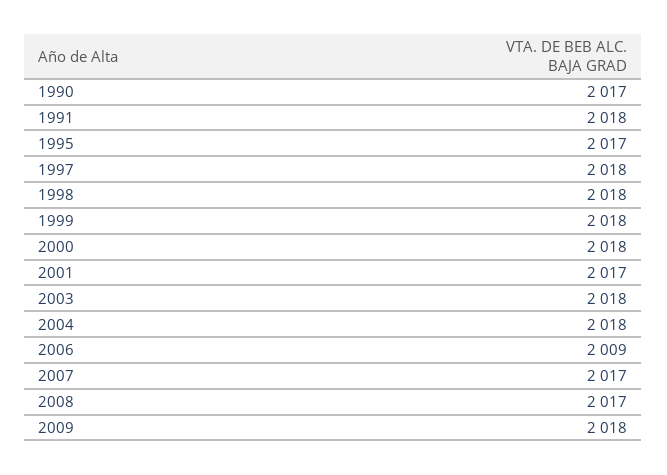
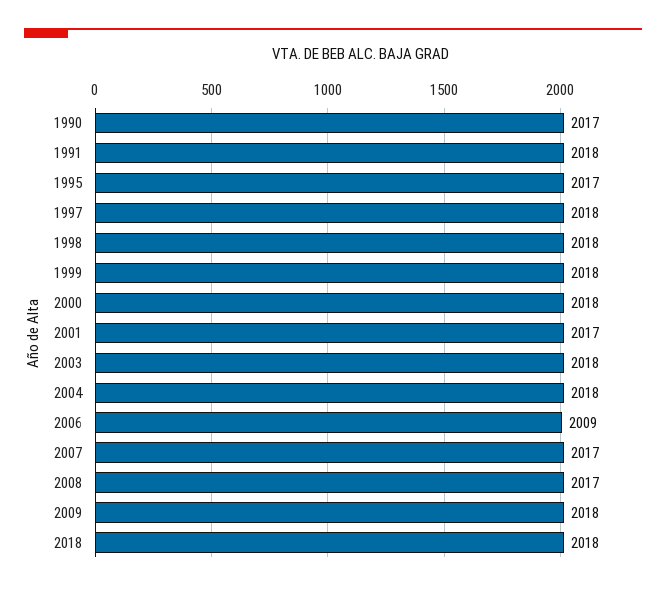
2018: none -> 2018

